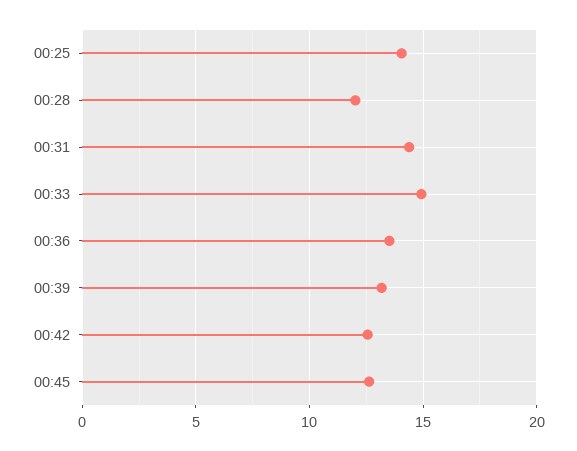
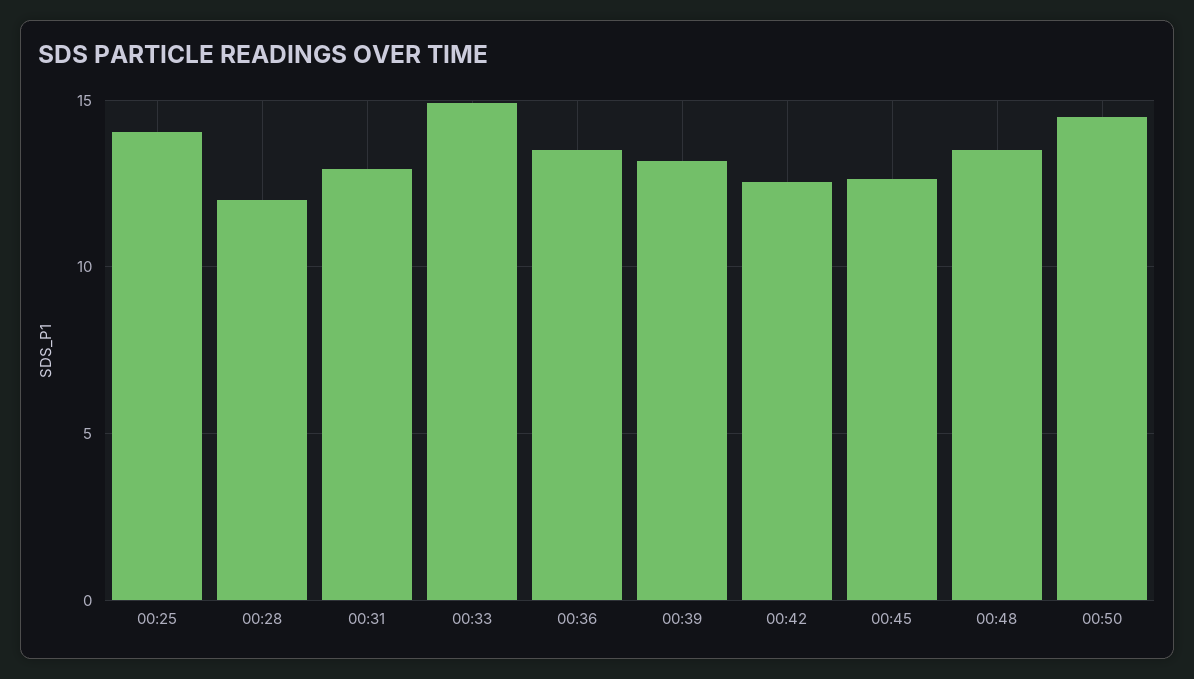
00:31: 14.5 -> 13
00:48: none -> 13.5
00:50: none -> 14.5

